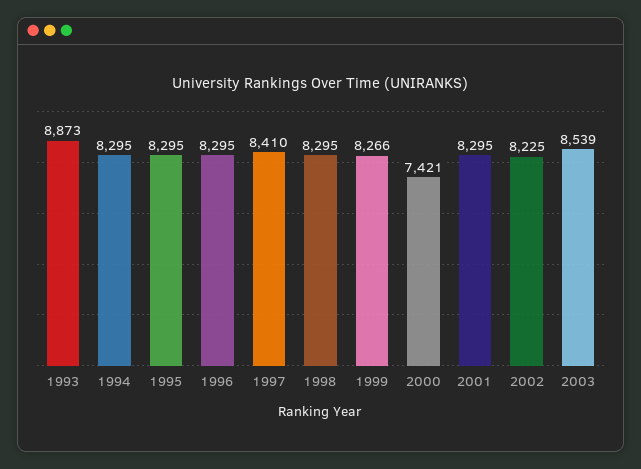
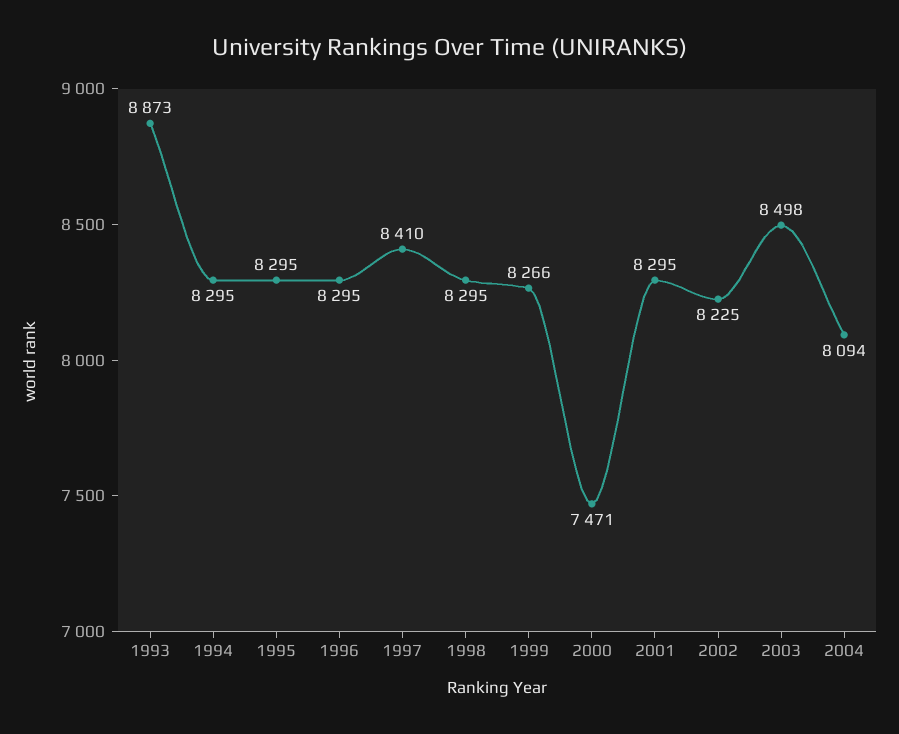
2000: 7421 -> 7471
2003: 8539 -> 8498
2004: none -> 8094

